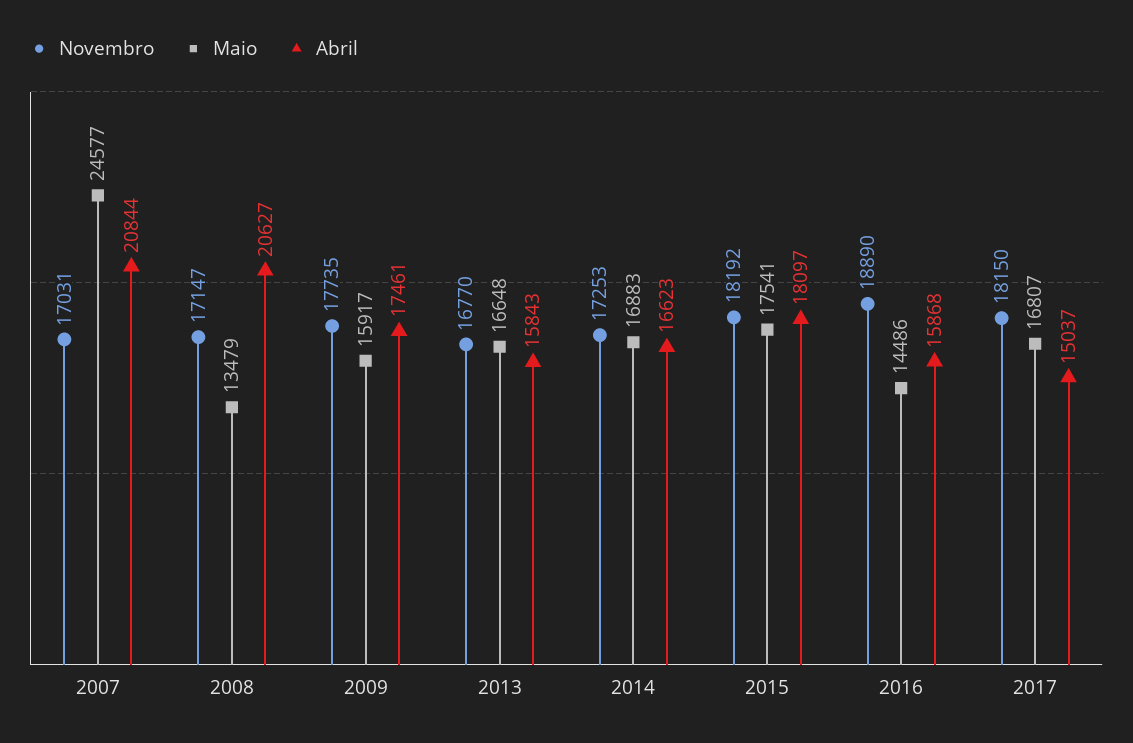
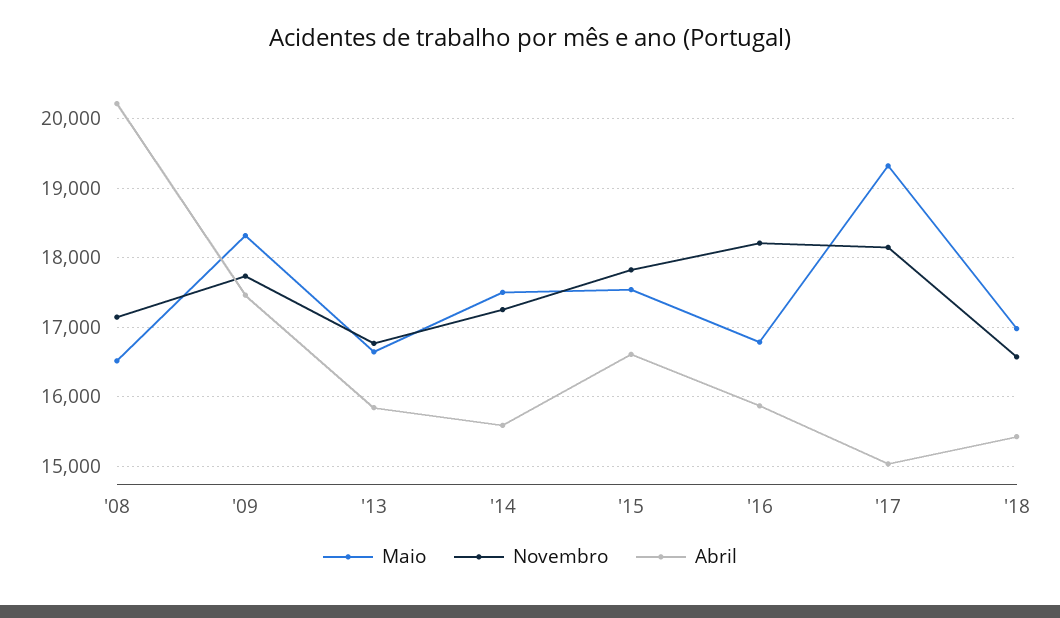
Novembro, 2007: 17031 -> none
Maio, 2007: 24577 -> none
Abril, 2007: 20844 -> none
Maio, 2008: 13479 -> 16500
Abril, 2008: 20627 -> 20200
Maio, 2009: 15917 -> 18300
Maio, 2014: 16883 -> 17500
Abril, 2014: 16623 -> 15600
Novembro, 2015: 18192 -> 17800
Abril, 2015: 18097 -> 16600
Novembro, 2016: 18890 -> 18200
Maio, 2016: 14486 -> 16800
Maio, 2017: 16807 -> 19300
Maio, '18: none -> 17000
Novembro, '18: none -> 16600
Abril, '18: none -> 15400

